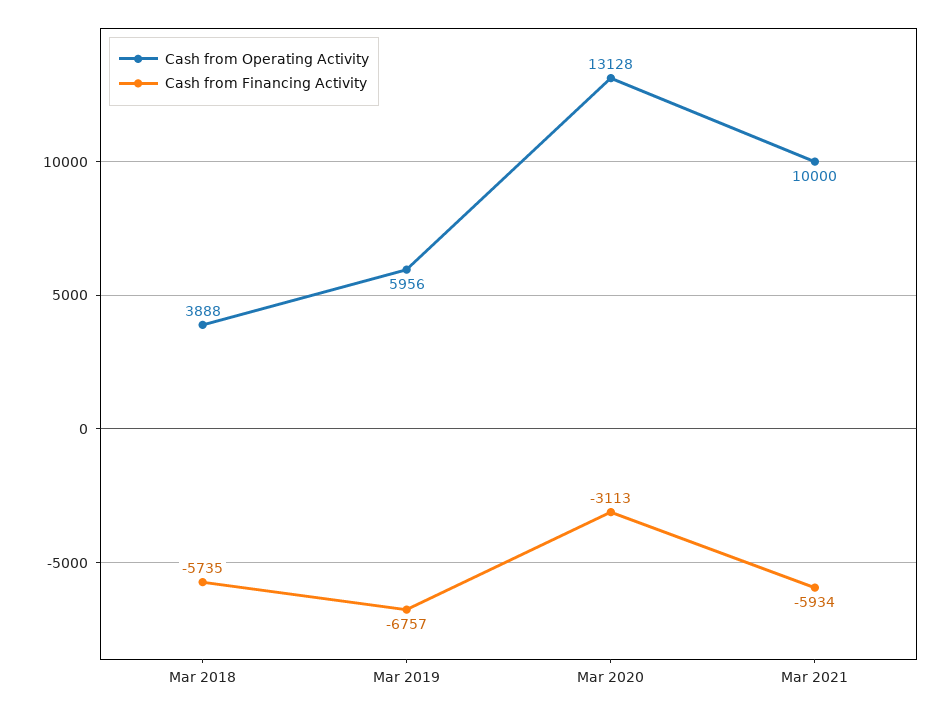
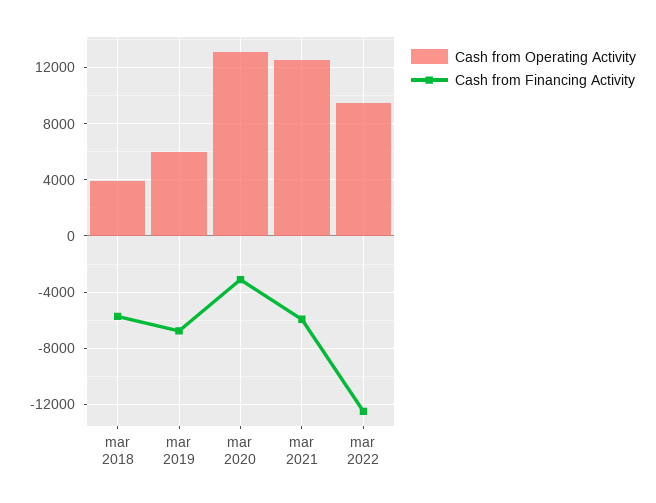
Cash from Operating Activity, Mar 2021: 10000 -> 12500
Cash from Operating Activity, mar 2022: none -> 9500
Cash from Financing Activity, mar 2022: none -> -12500

